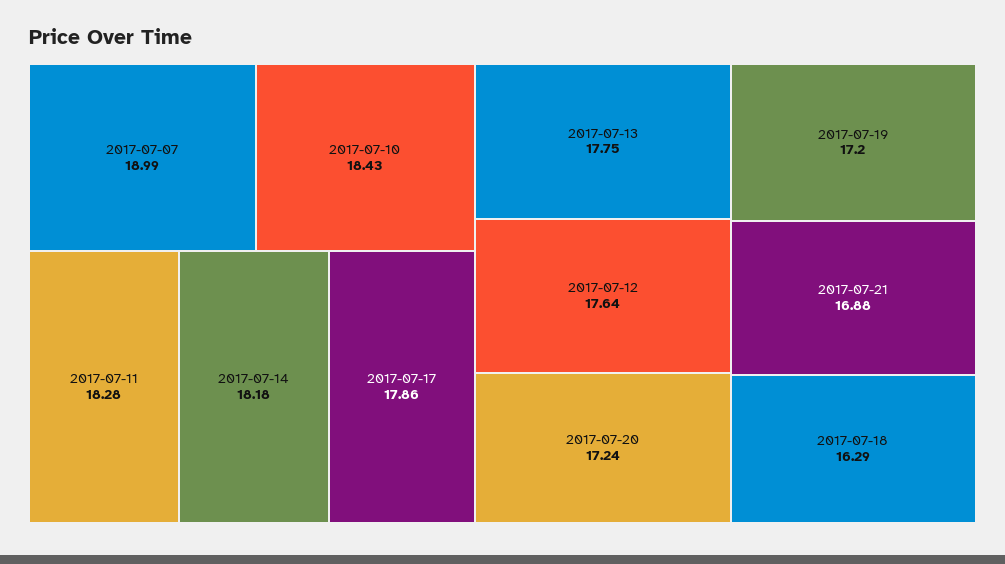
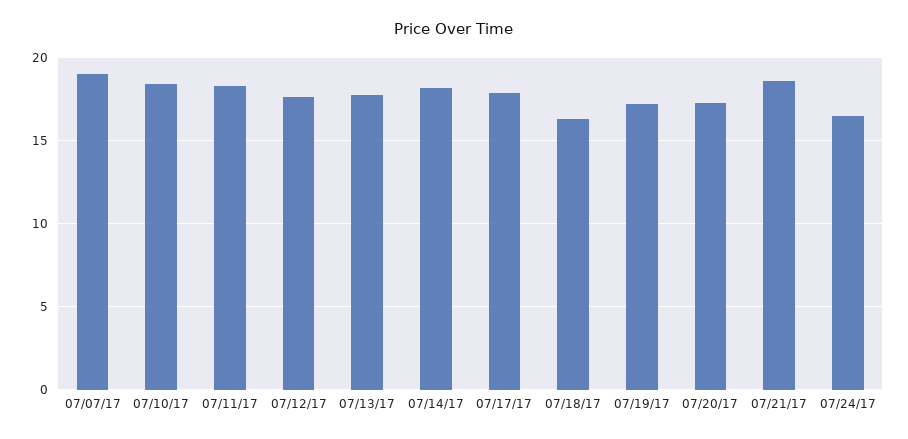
2017-07-21: 16.88 -> 18.5
07/24/17: none -> 16.5

